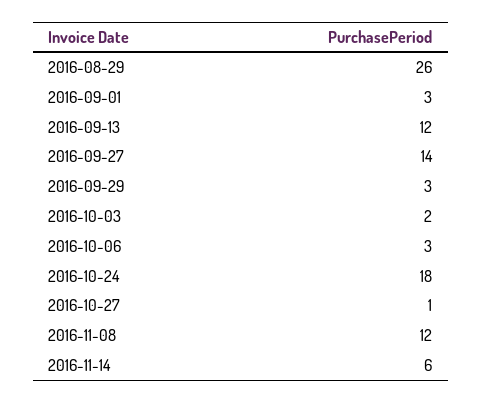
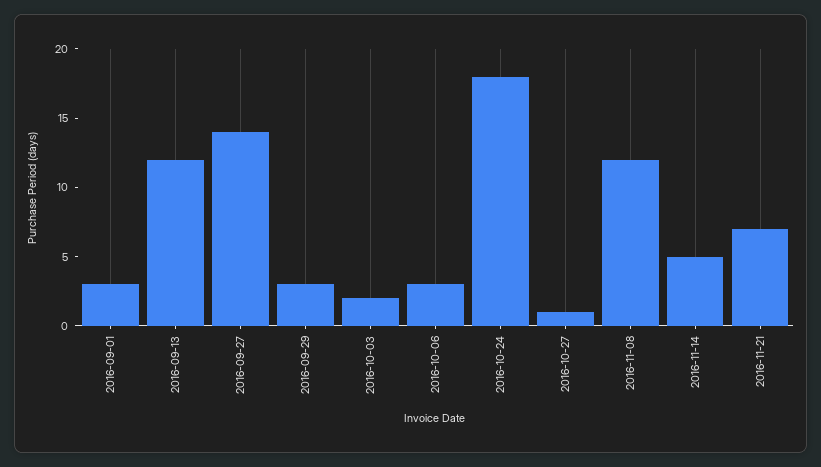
2016-08-29: 26 -> none
2016-11-14: 6 -> 5
2016-11-21: none -> 7

